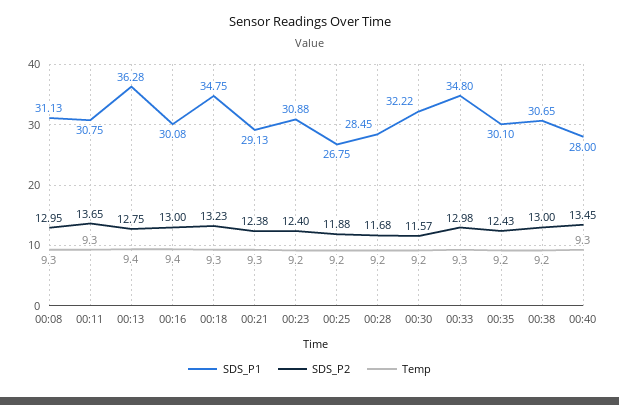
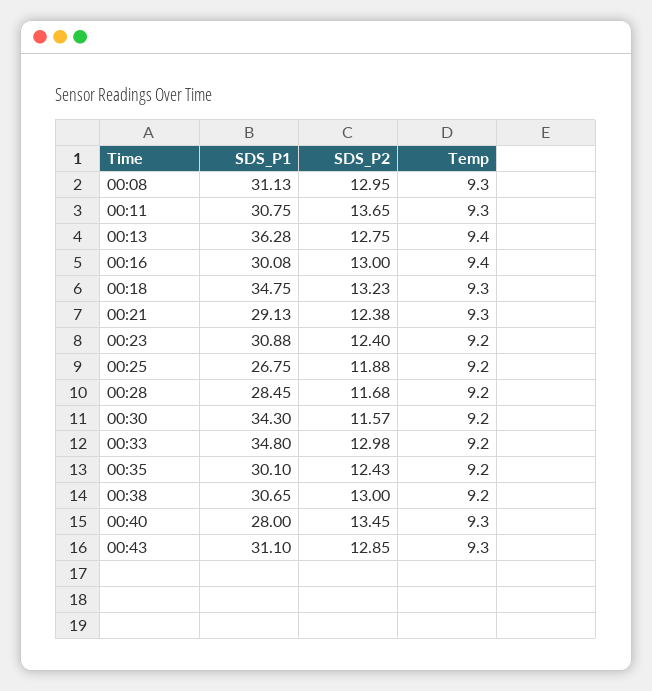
SDS_P1, 00:30: 32.22 -> 34.3
Temp, 00:33: 9.3 -> 9.2
SDS_P1, 00:43: none -> 31.1
SDS_P2, 00:43: none -> 12.85
Temp, 00:43: none -> 9.3

